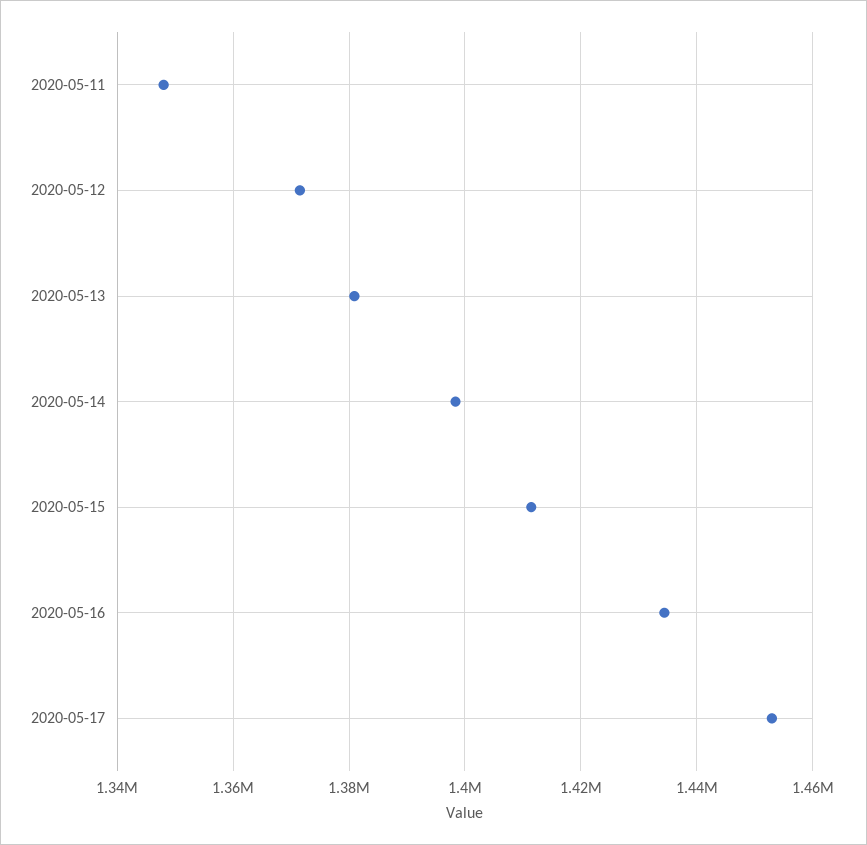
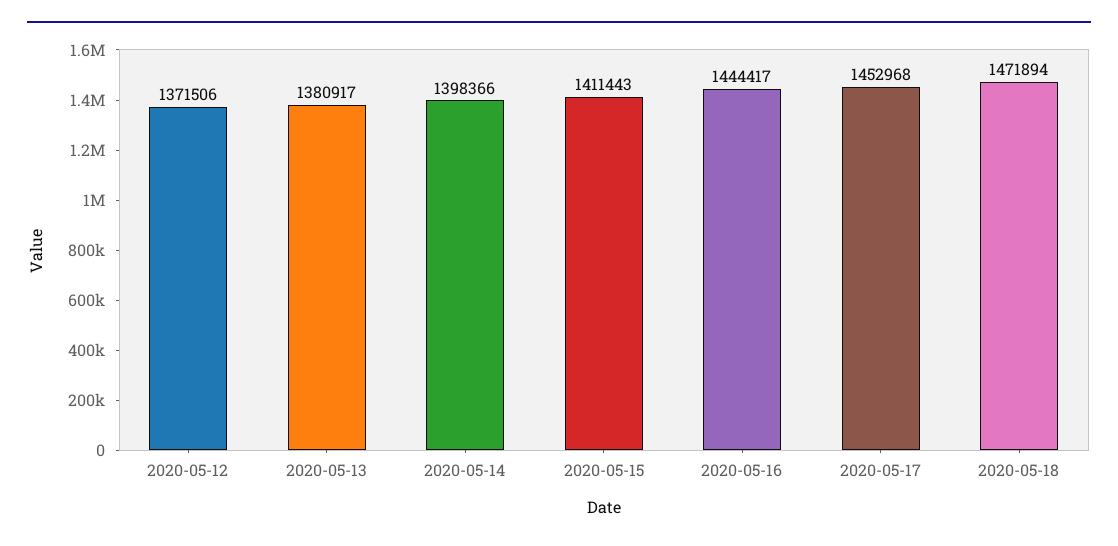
2020-05-11: 1348000 -> none
2020-05-16: 1434000 -> 1444417
2020-05-18: none -> 1471894

